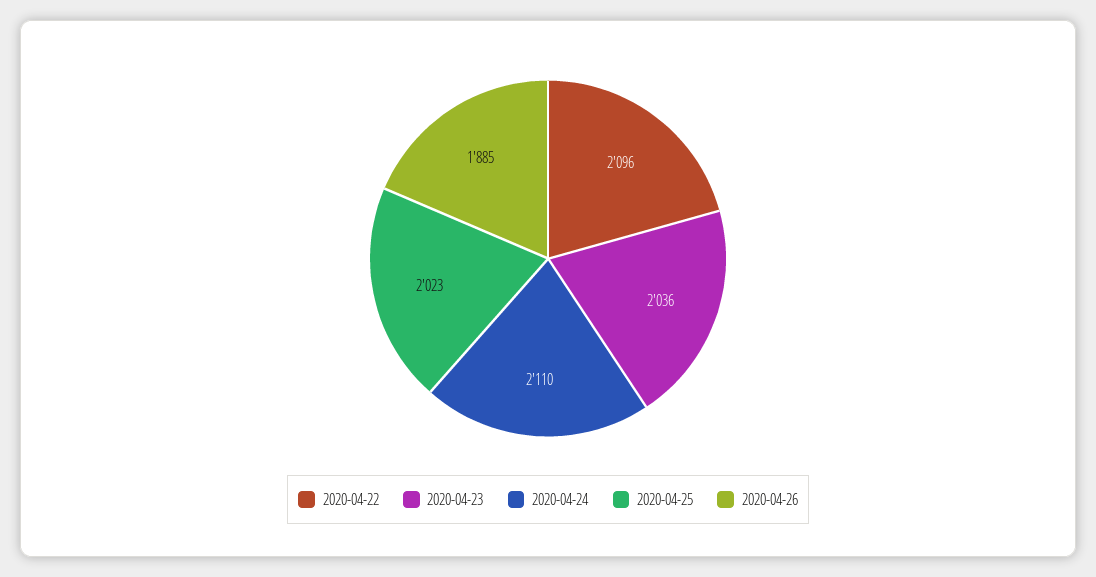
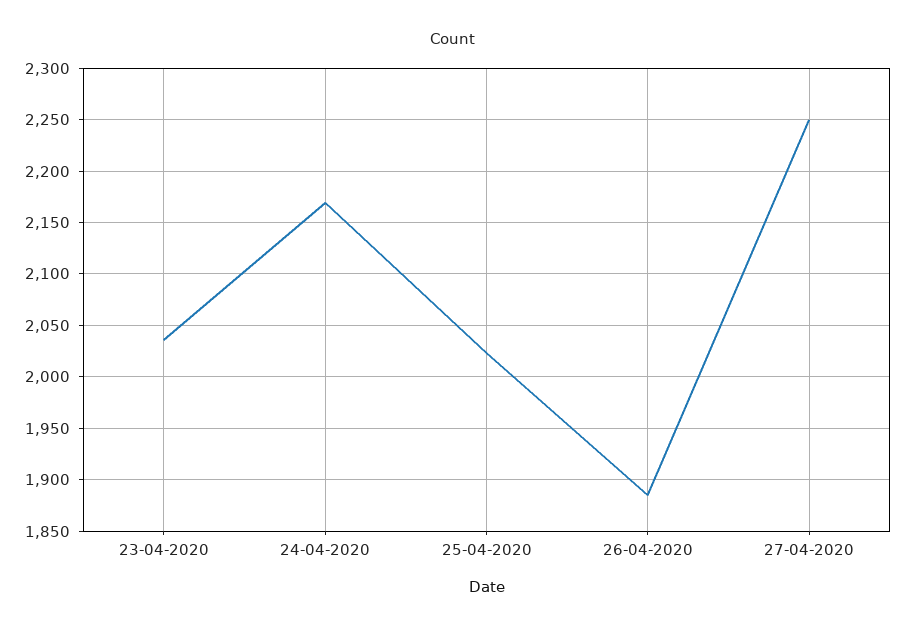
2020-04-22: 2096 -> none
2020-04-24: 2110 -> 2170
27-04-2020: none -> 2250

